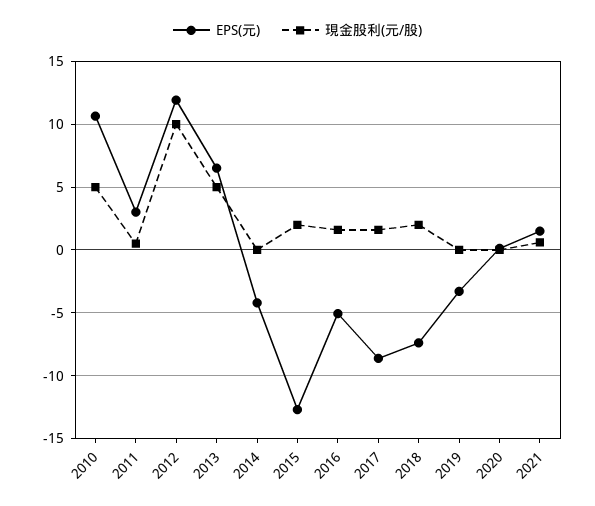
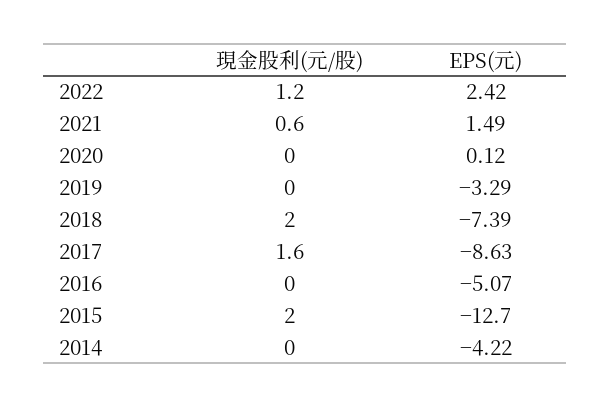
EPS(元), 2010: 10.5 -> none
現金股利(元/股), 2010: 5 -> none
EPS(元), 2011: 3 -> none
現金股利(元/股), 2011: 0.5 -> none
EPS(元), 2012: 12 -> none
現金股利(元/股), 2012: 10 -> none
EPS(元), 2013: 6.5 -> none
現金股利(元/股), 2013: 5 -> none
現金股利(元/股), 2016: 1.5 -> 0
現金股利(元/股), 2022: none -> 1.2
EPS(元), 2022: none -> 2.42

